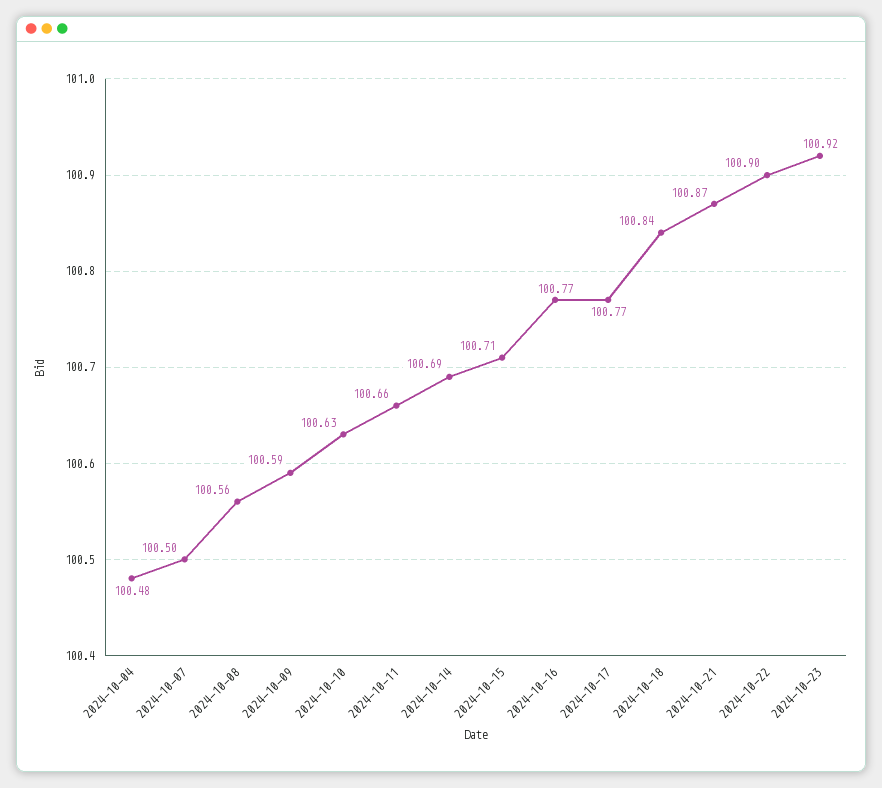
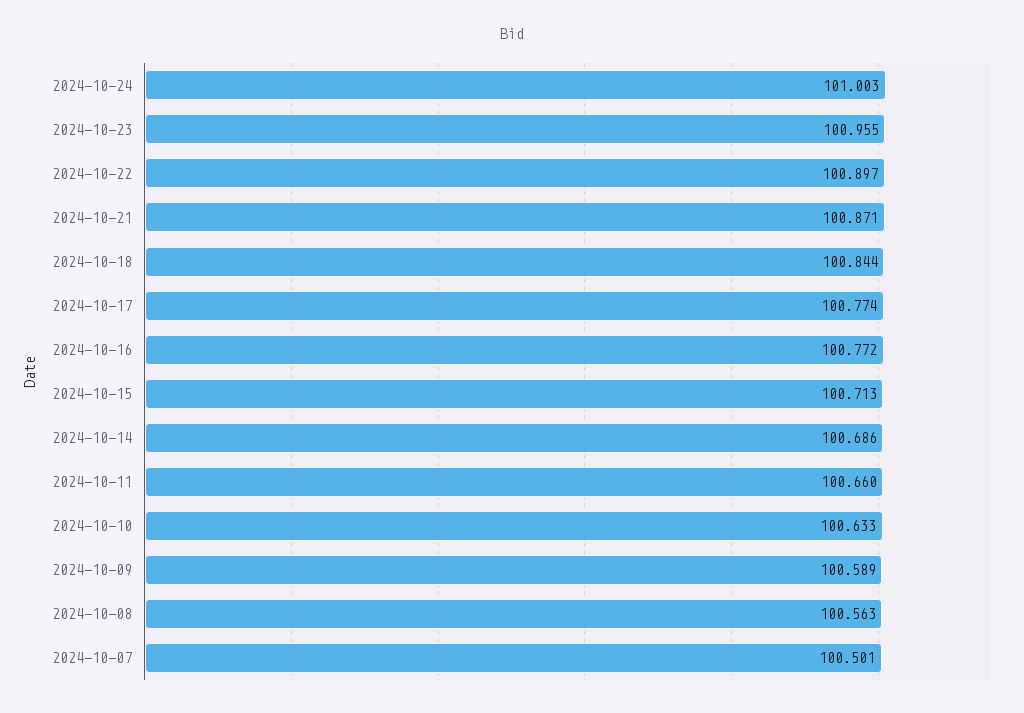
2024-10-04: 100.48 -> none
2024-10-23: 100.92 -> 100.955
2024-10-24: none -> 101.003

